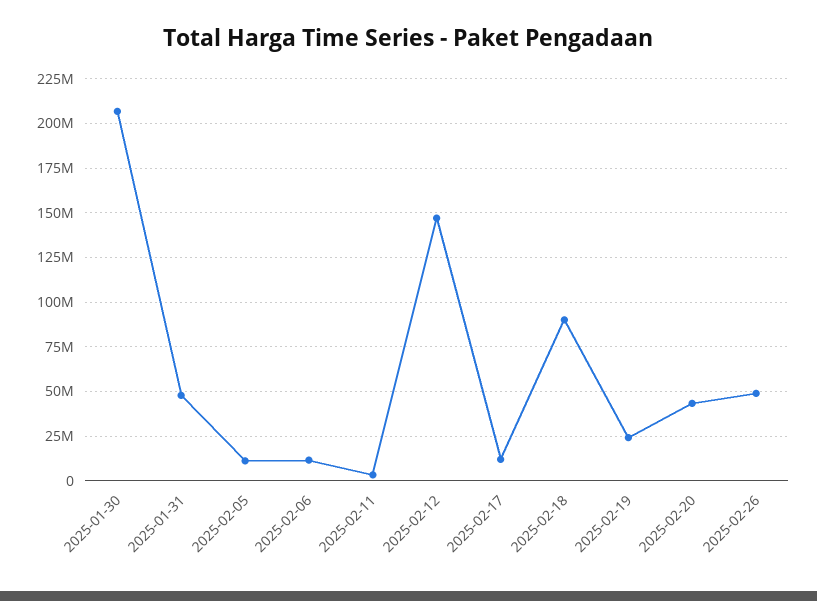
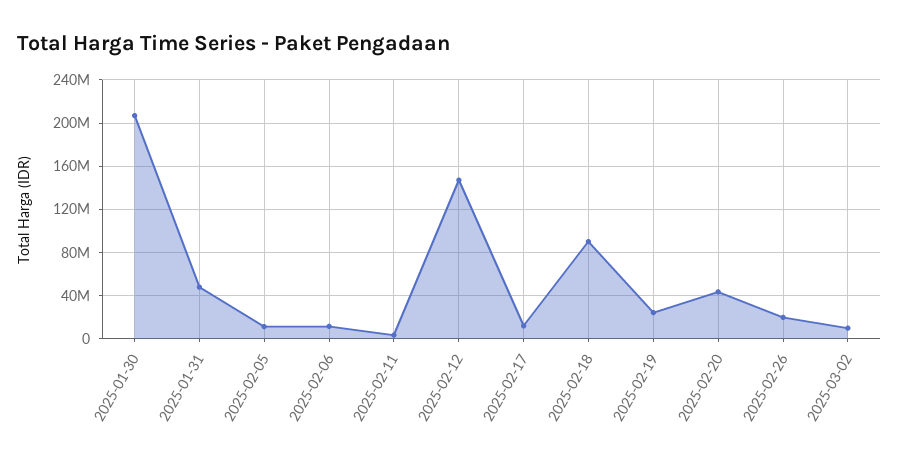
2025-02-26: 50000000 -> 20000000
2025-03-02: none -> 10000000

